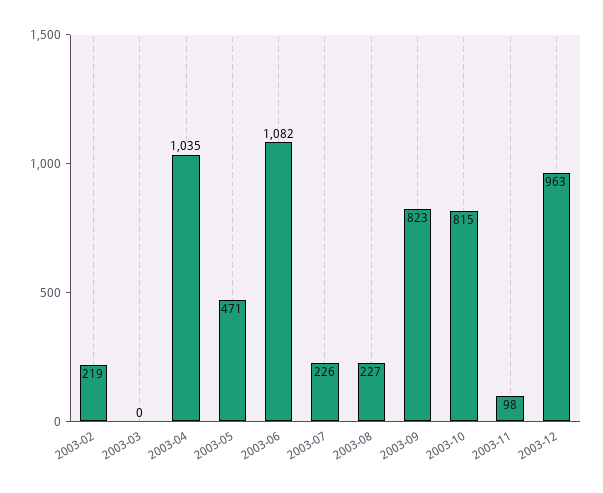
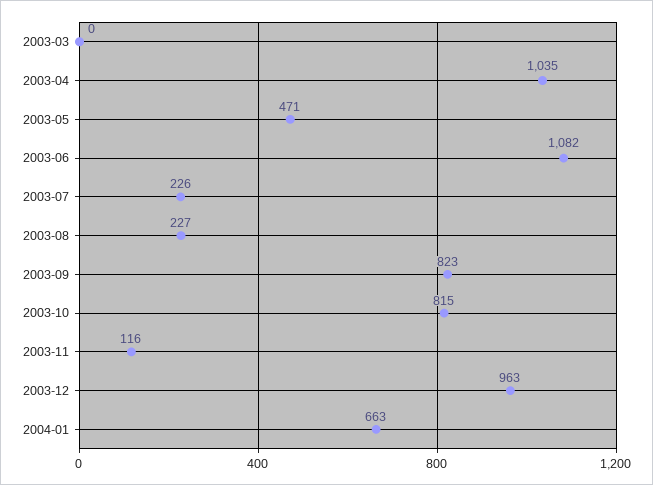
2003-02: 219 -> none
2003-11: 98 -> 116
2004-01: none -> 663

